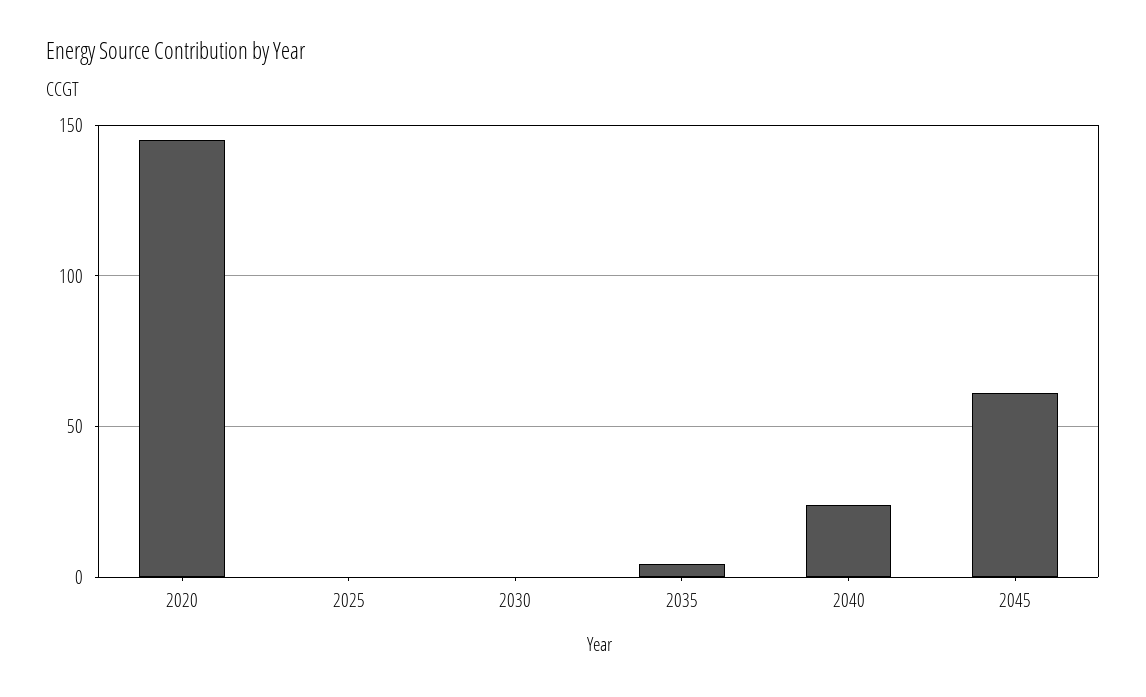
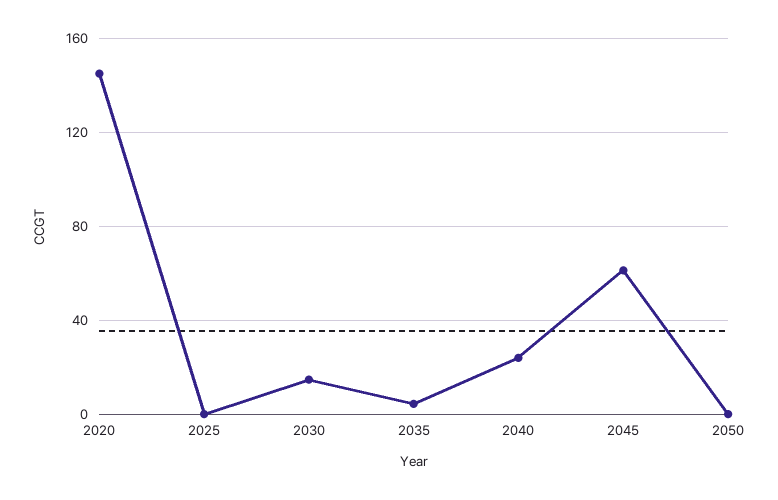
2030: 0 -> 15
2050: none -> 0

